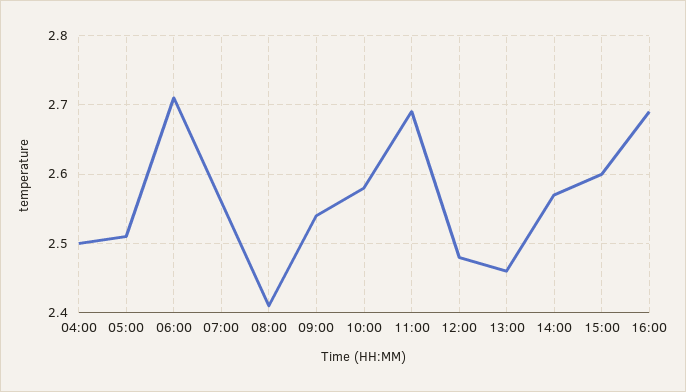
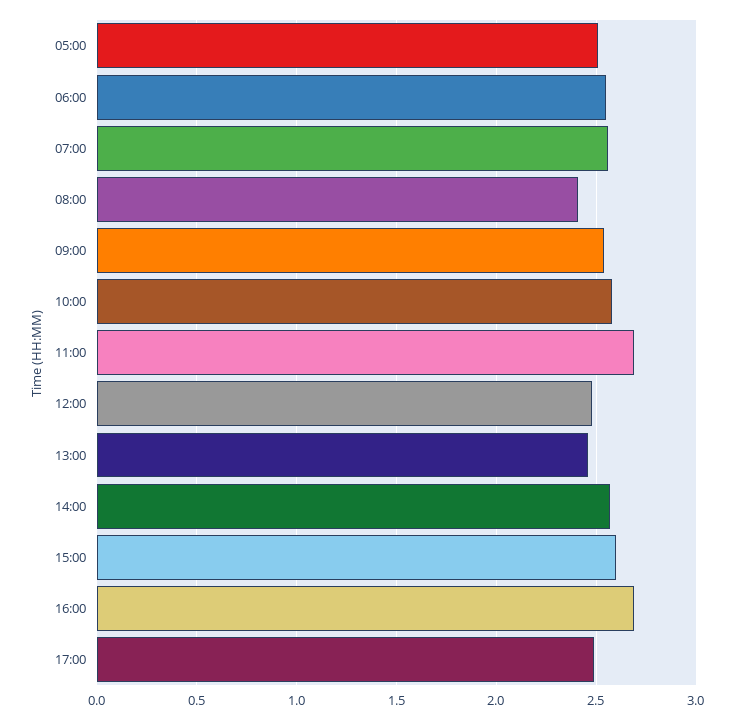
04:00: 2.5 -> none
06:00: 2.71 -> 2.55
17:00: none -> 2.5

